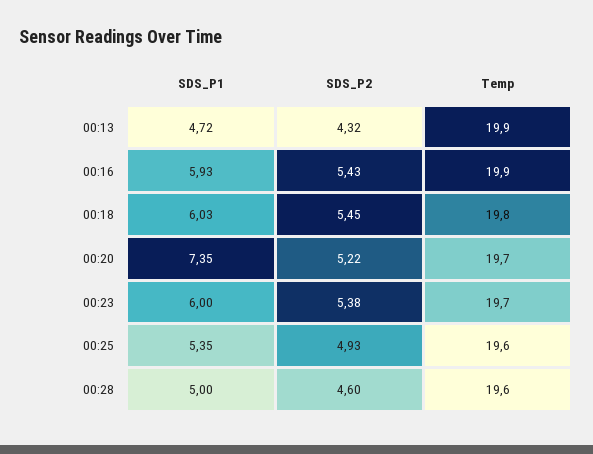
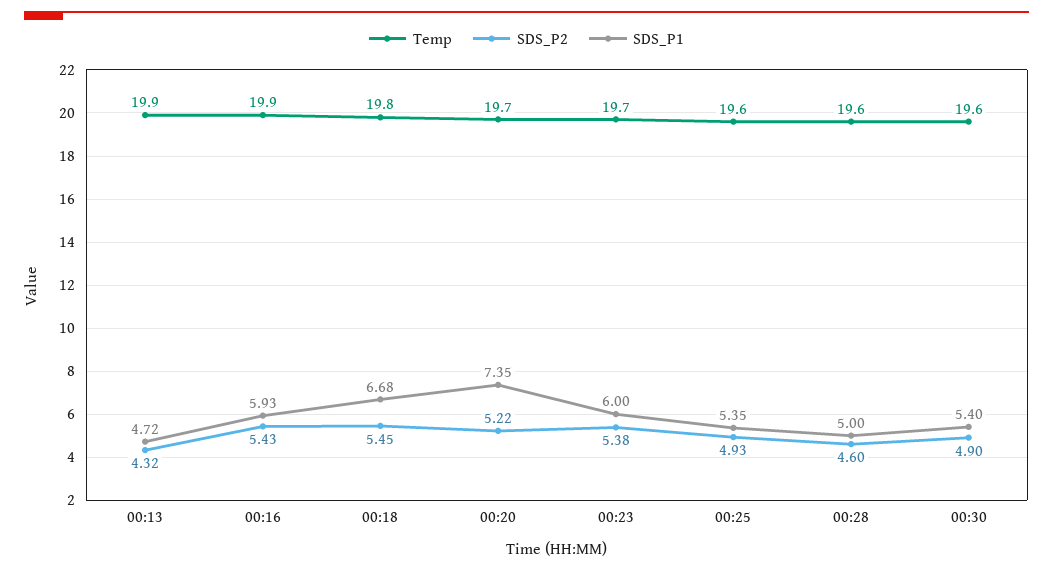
SDS_P1, 00:18: 6.03 -> 6.68
Temp, 00:30: none -> 19.6
SDS_P2, 00:30: none -> 4.9
SDS_P1, 00:30: none -> 5.4

